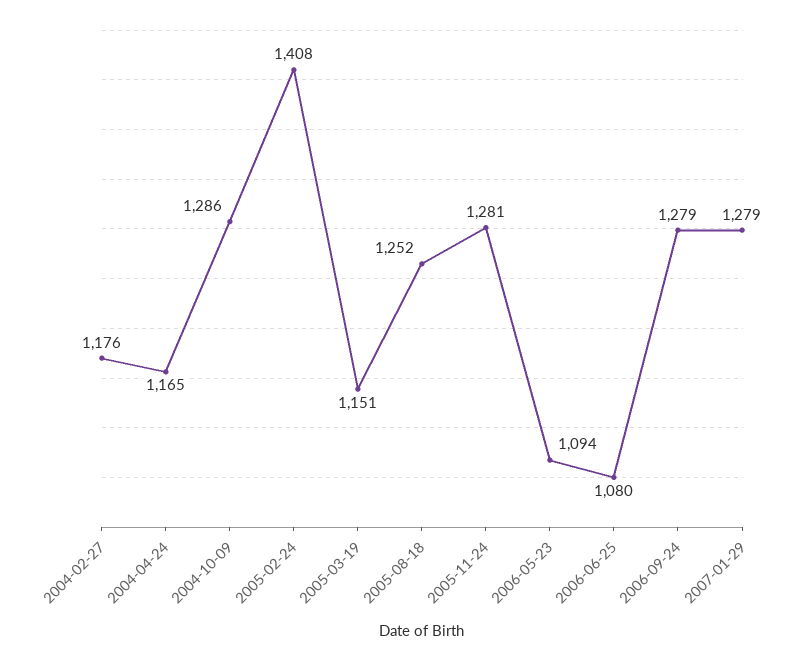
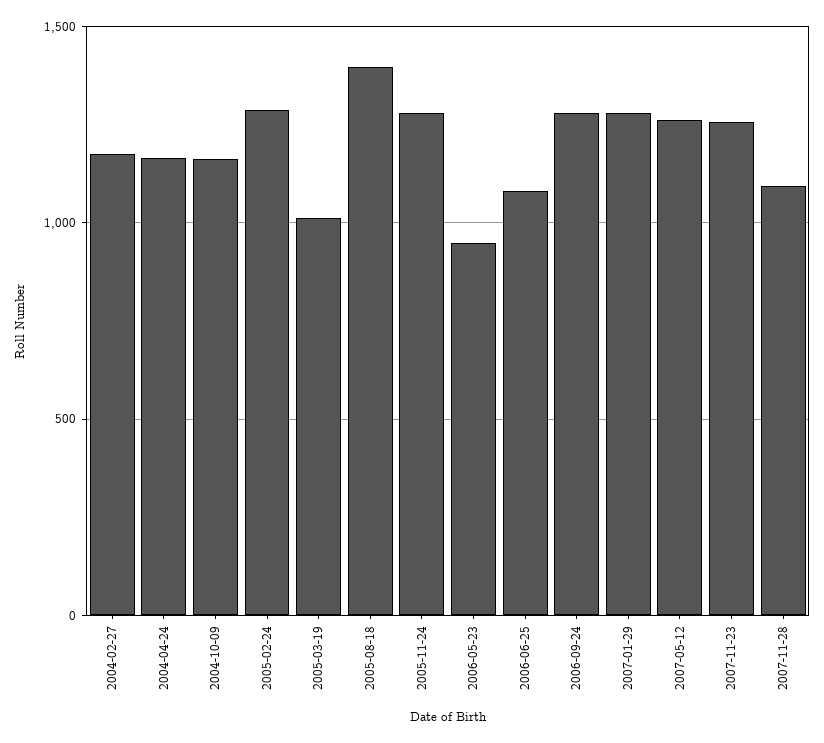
2004-10-09: 1286 -> 1150
2005-02-24: 1408 -> 1300
2005-03-19: 1151 -> 1000
2005-08-18: 1252 -> 1400
2006-05-23: 1094 -> 950
2007-05-12: none -> 1250
2007-11-23: none -> 1250
2007-11-28: none -> 1100

